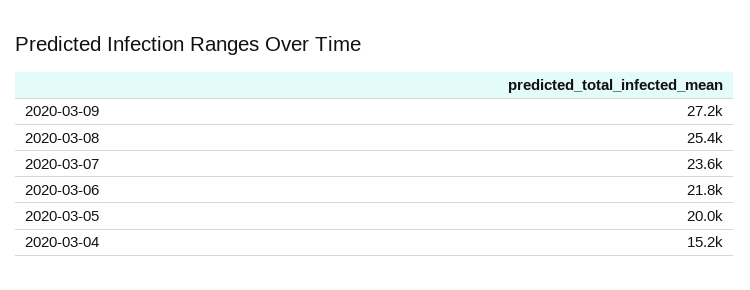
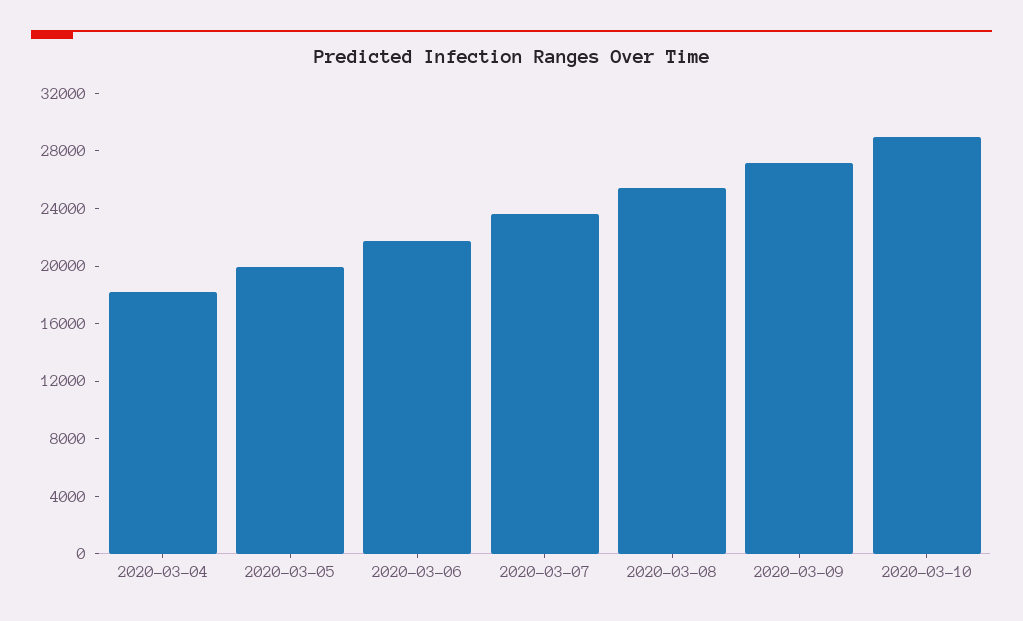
2020-03-04: 15200 -> 18000
2020-03-10: none -> 29000

